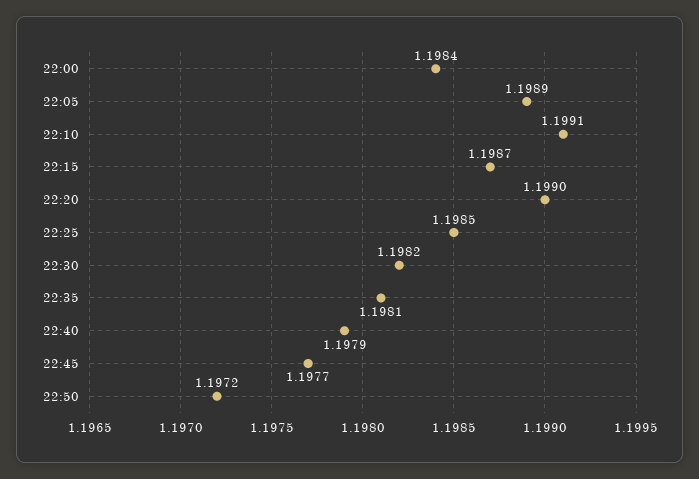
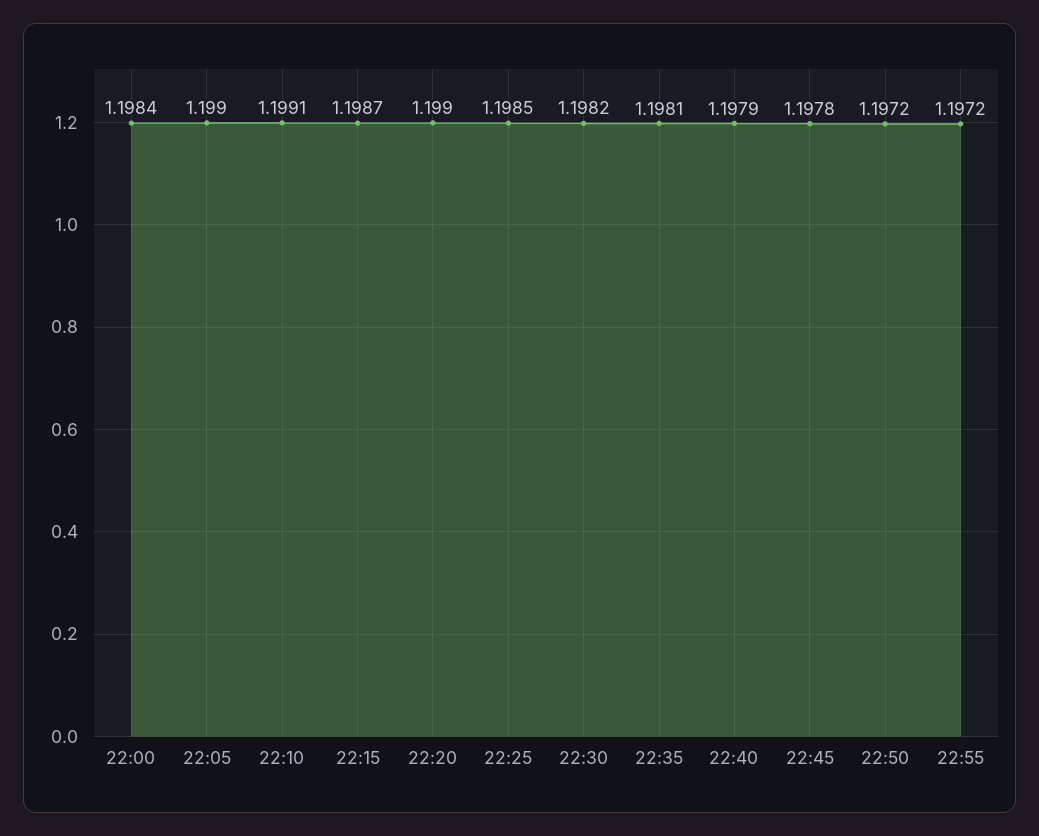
22:05: 1.1989 -> 1.199
22:45: 1.1977 -> 1.1978
22:55: none -> 1.1972

